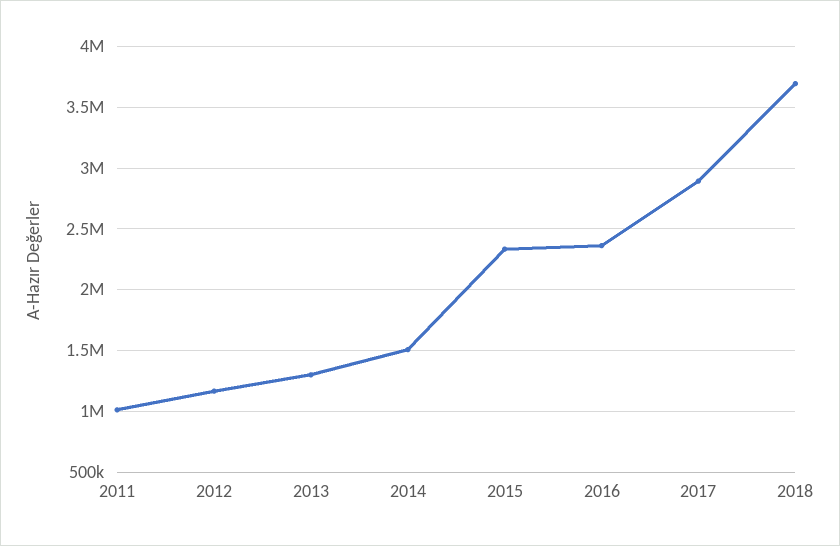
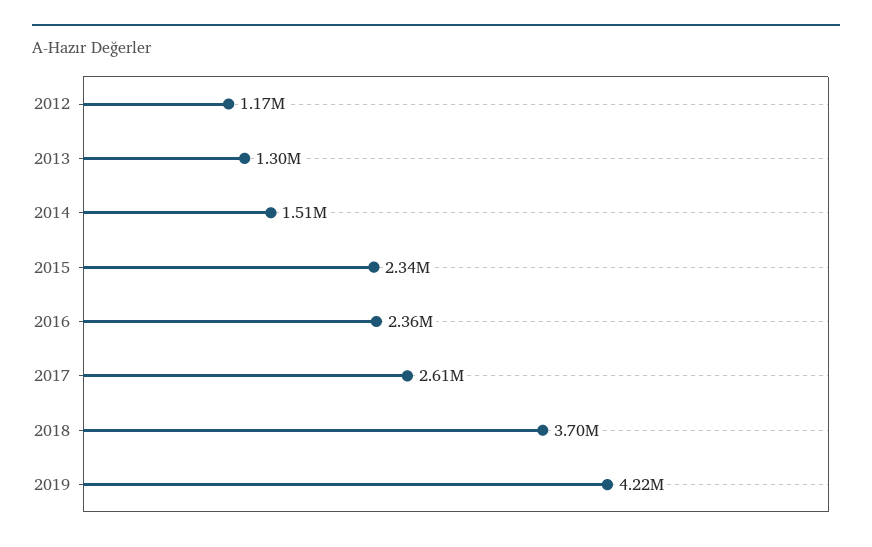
2011: 1000000 -> none
2017: 2900000 -> 2610000
2019: none -> 4220000

